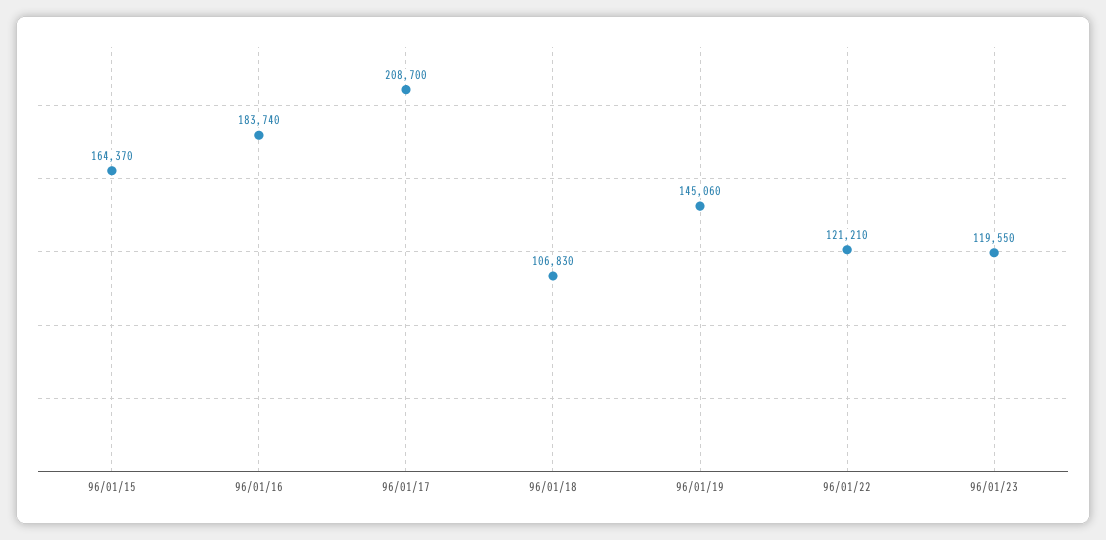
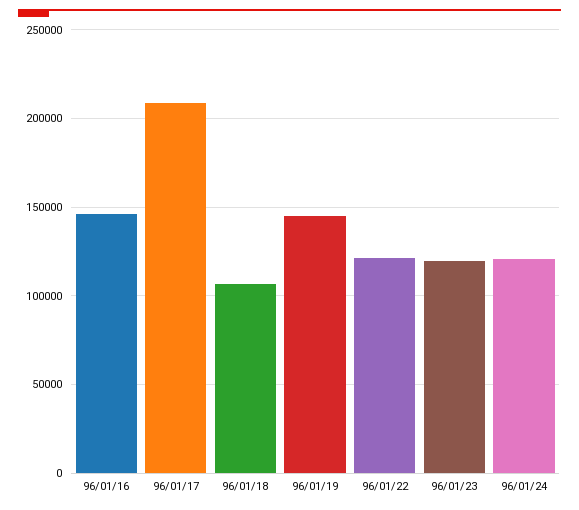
96/01/15: 164370 -> none
96/01/16: 183740 -> 145000
96/01/24: none -> 120000

